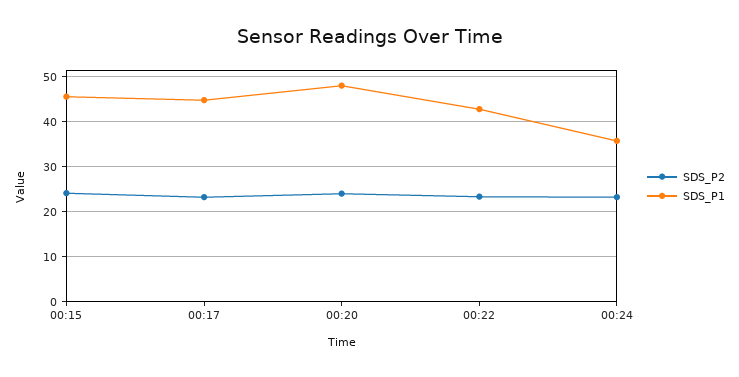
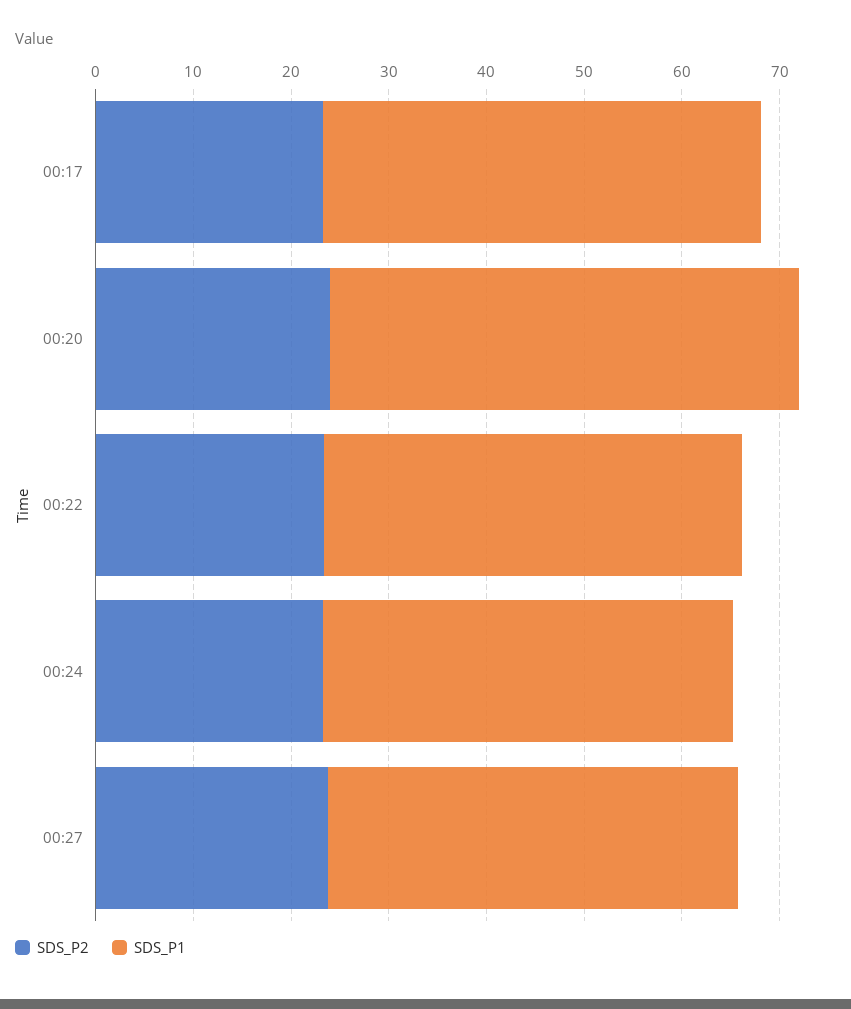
SDS_P2, 00:15: 24 -> none
SDS_P1, 00:15: 46 -> none
SDS_P1, 00:24: 36 -> 42
SDS_P2, 00:27: none -> 24
SDS_P1, 00:27: none -> 42

